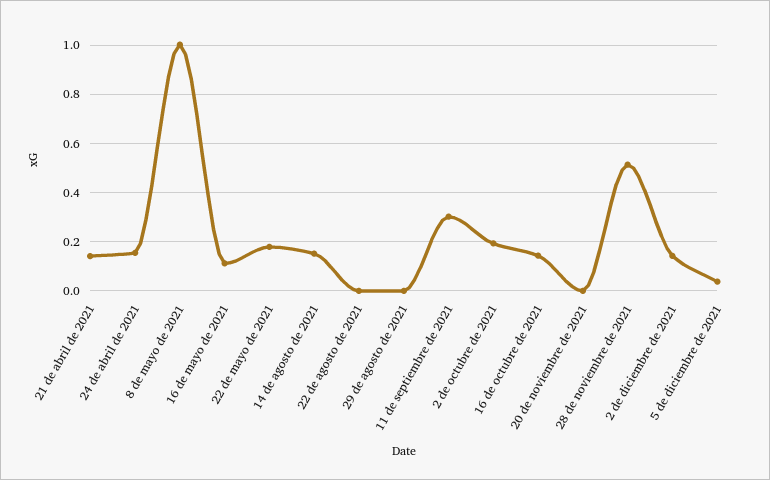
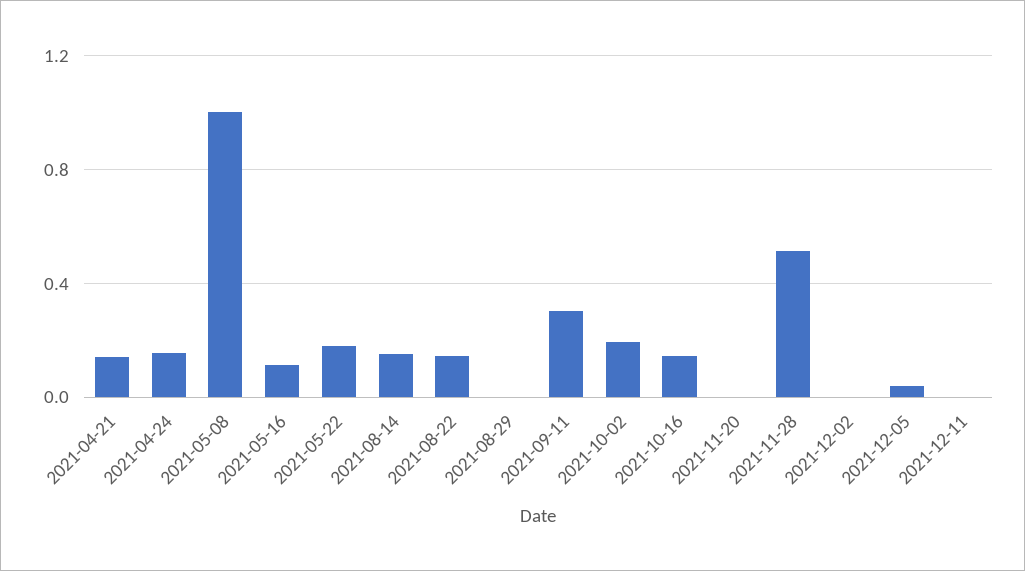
22 de agosto de 2021: 0 -> 0.15
2 de diciembre de 2021: 0.15 -> 0
2021-12-11: none -> 0

